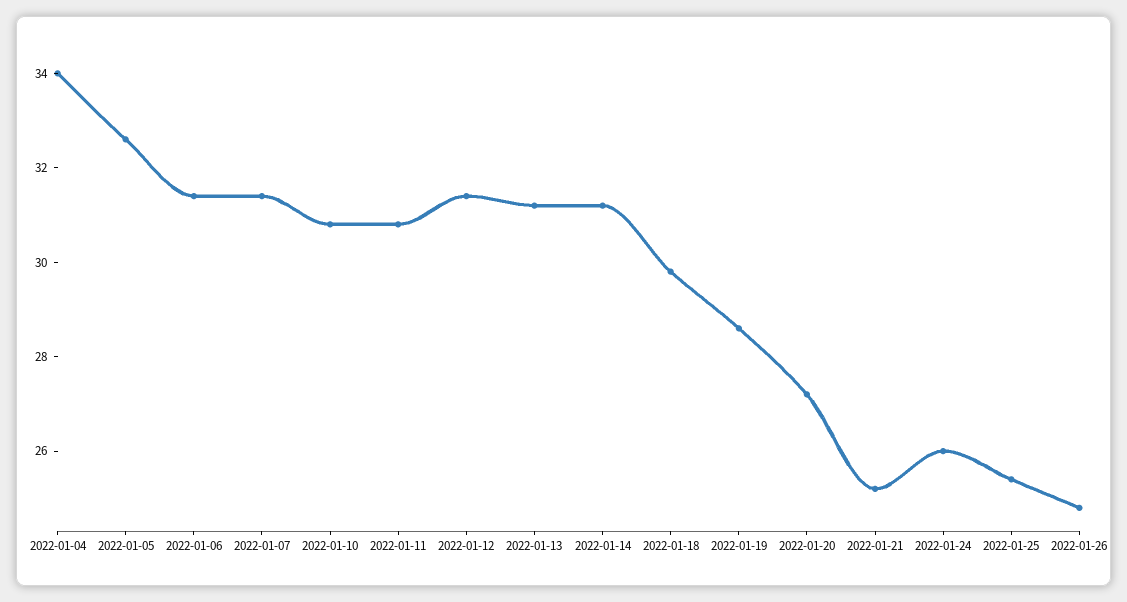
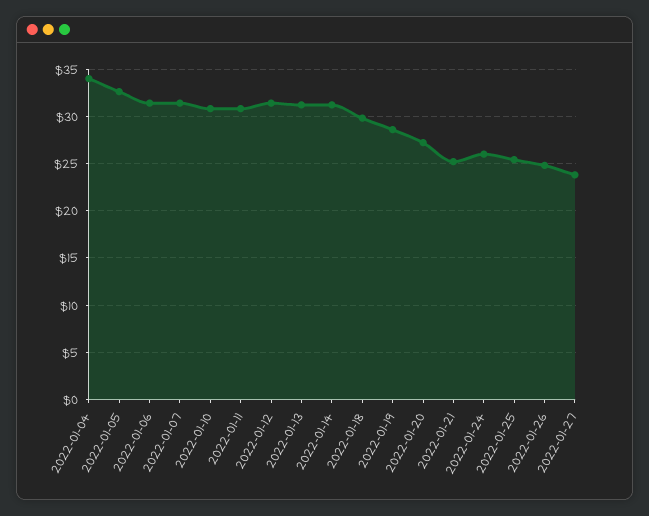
2022-01-27: none -> 24

